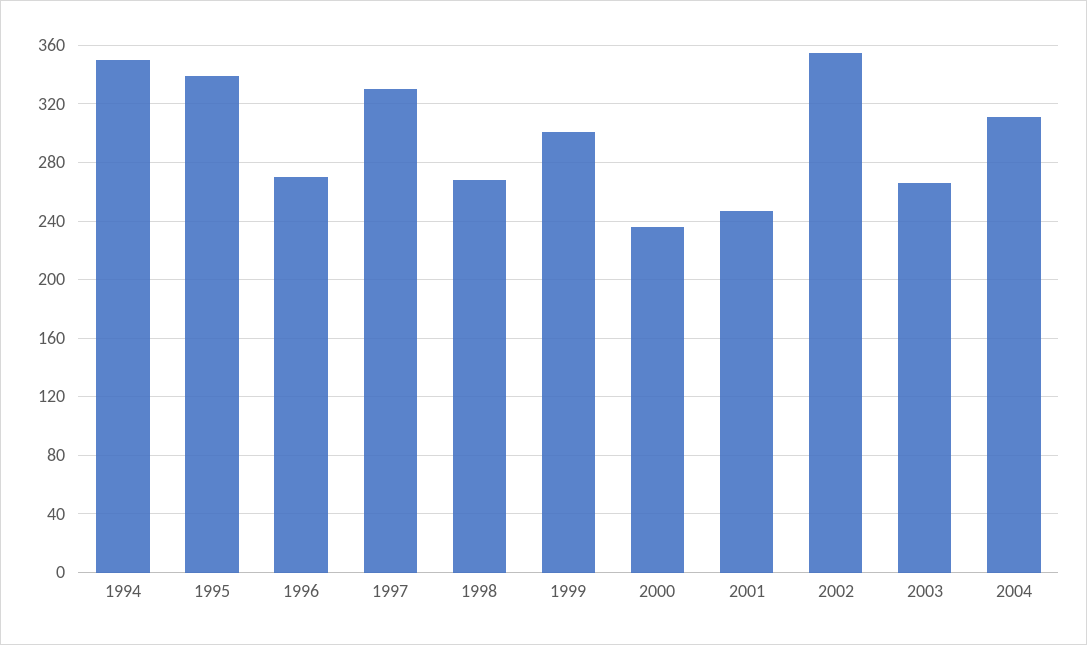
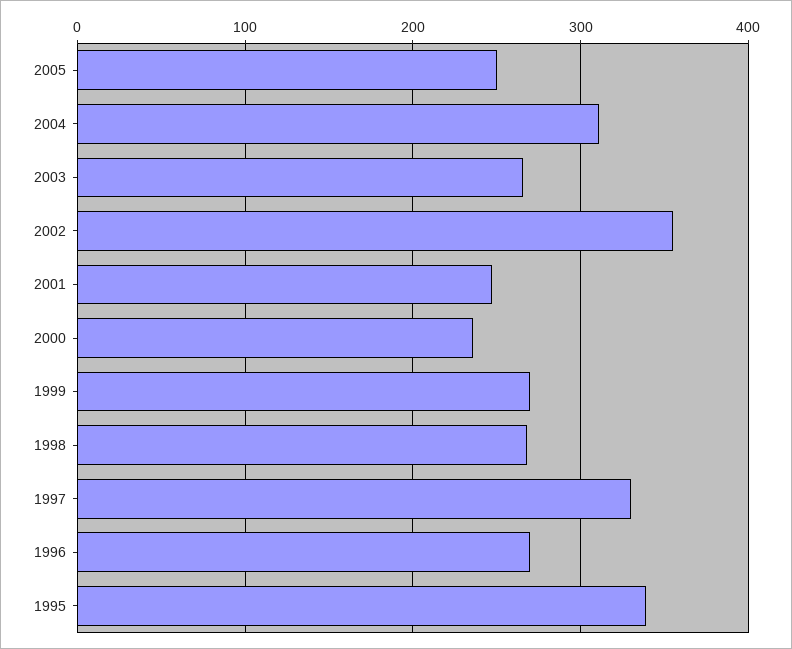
1994: 350 -> none
1999: 300 -> 270
2005: none -> 250

